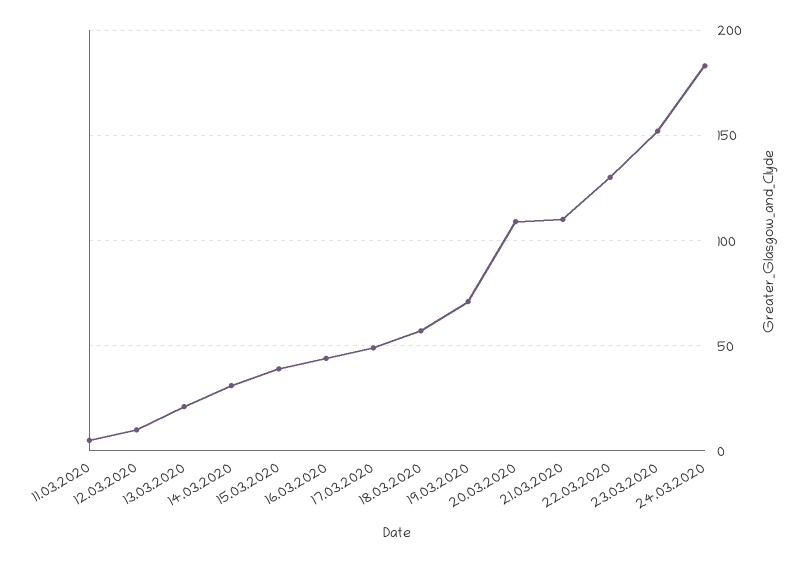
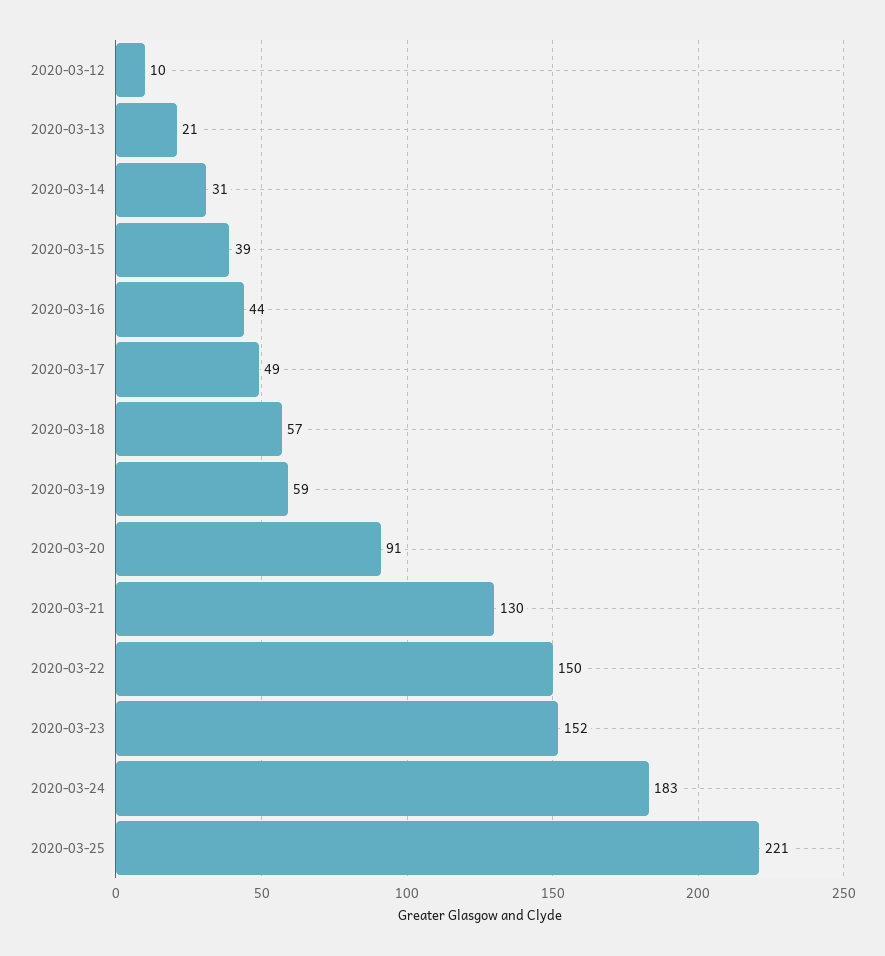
11.03.2020: 5 -> none
19.03.2020: 70 -> 59
20.03.2020: 110 -> 91
21.03.2020: 110 -> 130
22.03.2020: 130 -> 150
2020-03-25: none -> 221

